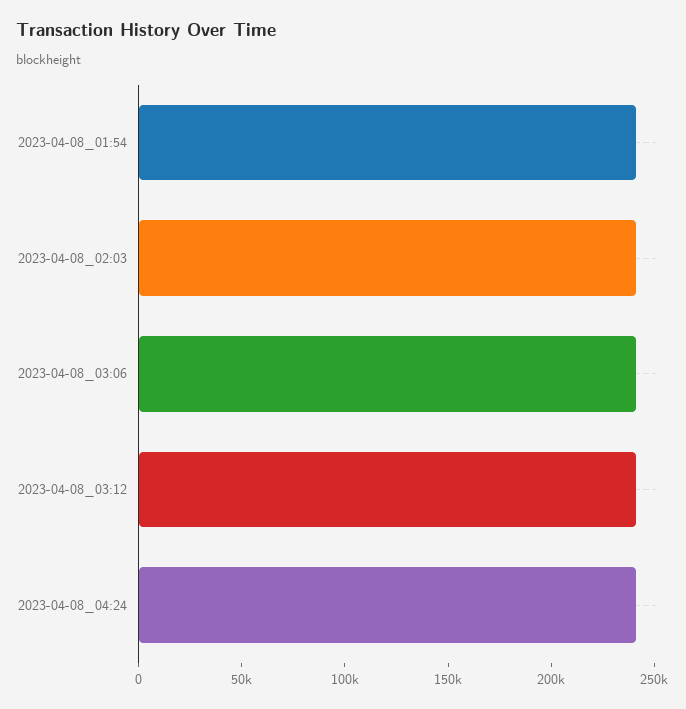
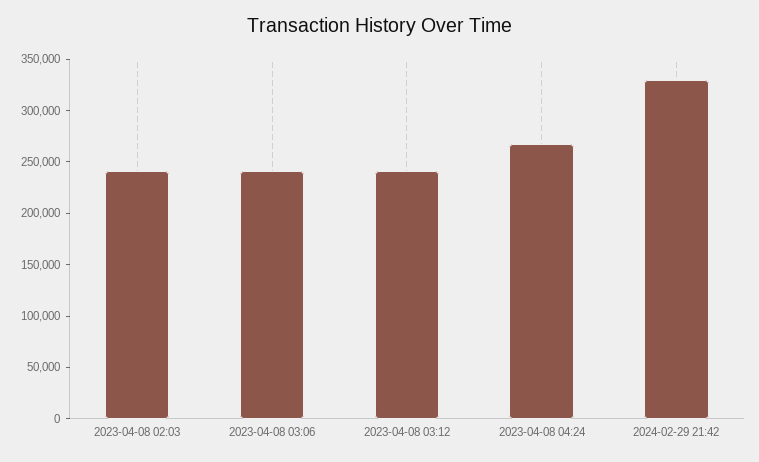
2023-04-08_01:54: 240000 -> none
2023-04-08_04:24: 240000 -> 270000
2024-02-29 21:42: none -> 330000

